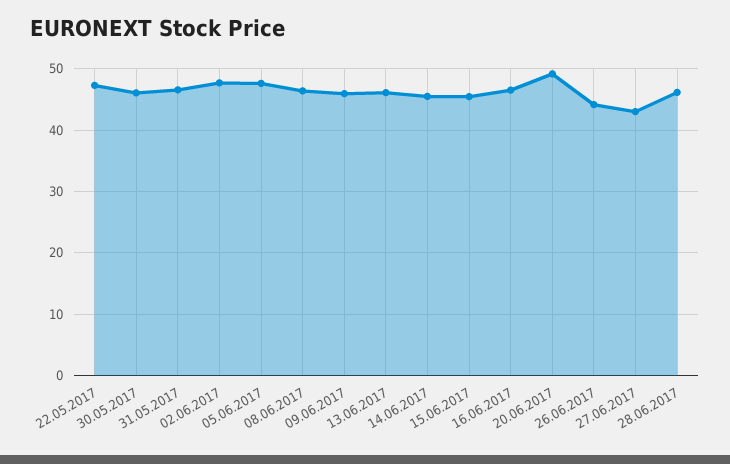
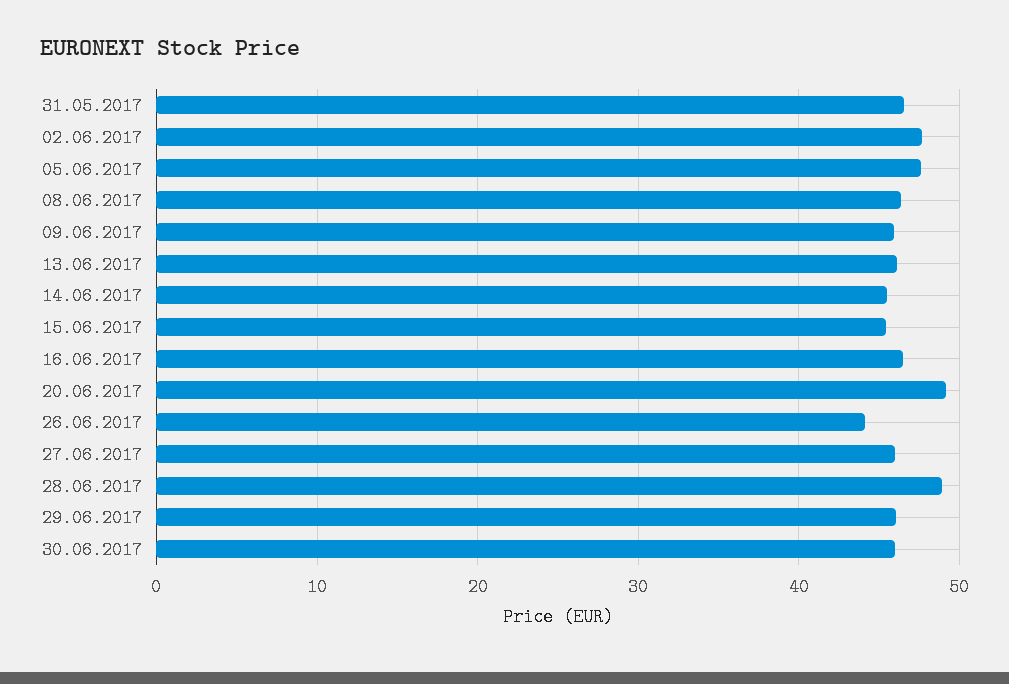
22.05.2017: 47 -> none
30.05.2017: 46 -> none
27.06.2017: 43 -> 46
28.06.2017: 46 -> 49
29.06.2017: none -> 46
30.06.2017: none -> 46

